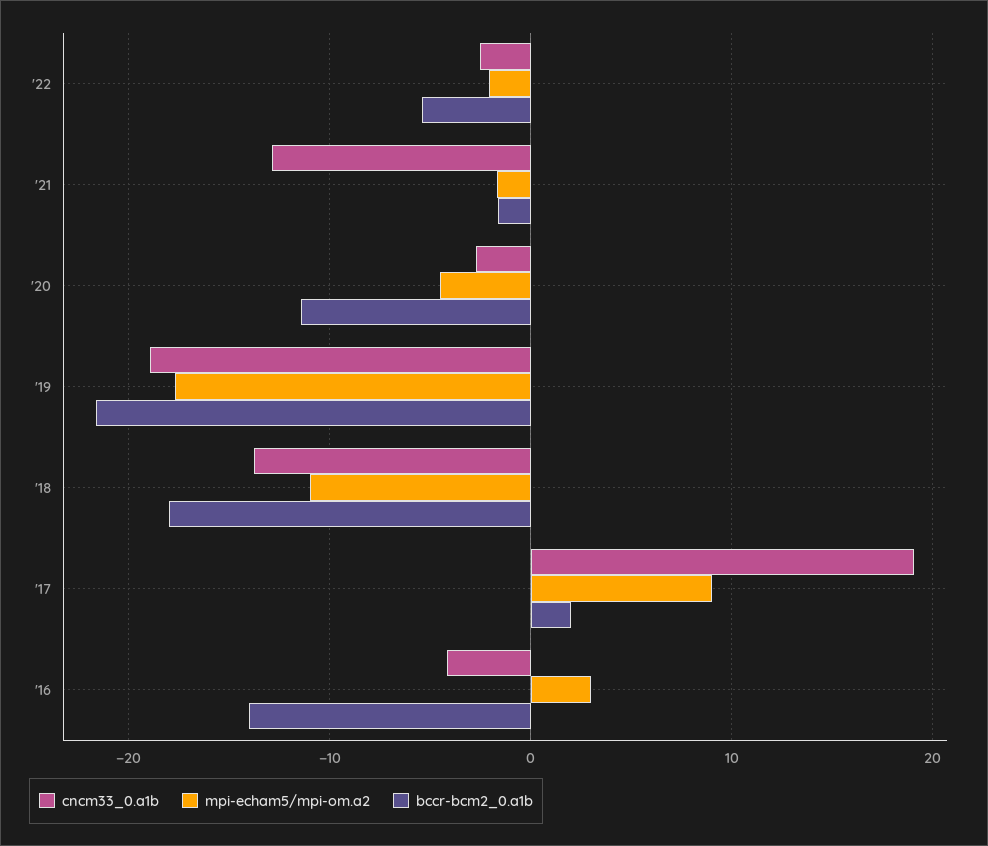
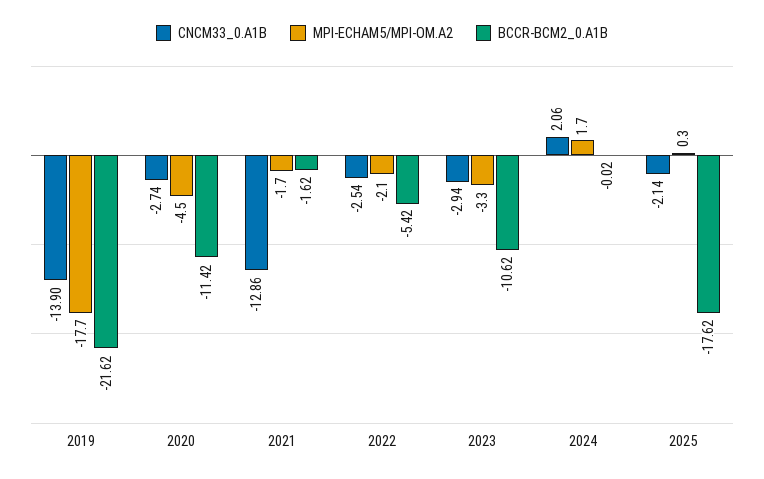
cncm33_0.a1b, '19: -19 -> -13.9
cncm33_0.a1b, '18: -14 -> none
mpi-echam5/mpi-om.a2, '18: -11 -> none
bccr-bcm2_0.a1b, '18: -18 -> none
cncm33_0.a1b, '17: 19 -> none
mpi-echam5/mpi-om.a2, '17: 9 -> none
bccr-bcm2_0.a1b, '17: 2 -> none
cncm33_0.a1b, '16: -4 -> none
mpi-echam5/mpi-om.a2, '16: 3 -> none
bccr-bcm2_0.a1b, '16: -14 -> none
cncm33_0.a1b, 2023: none -> -2.94
mpi-echam5/mpi-om.a2, 2023: none -> -3.3
bccr-bcm2_0.a1b, 2023: none -> -10.62
cncm33_0.a1b, 2024: none -> 2.06
mpi-echam5/mpi-om.a2, 2024: none -> 1.7
bccr-bcm2_0.a1b, 2024: none -> -0.02
cncm33_0.a1b, 2025: none -> -2.14
mpi-echam5/mpi-om.a2, 2025: none -> 0.3
bccr-bcm2_0.a1b, 2025: none -> -17.62

